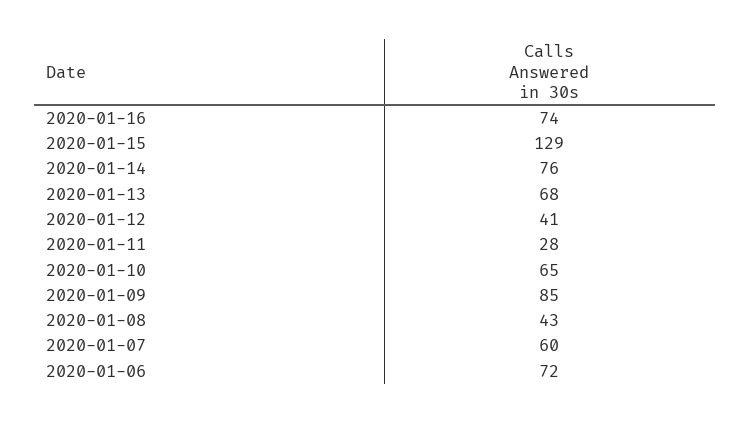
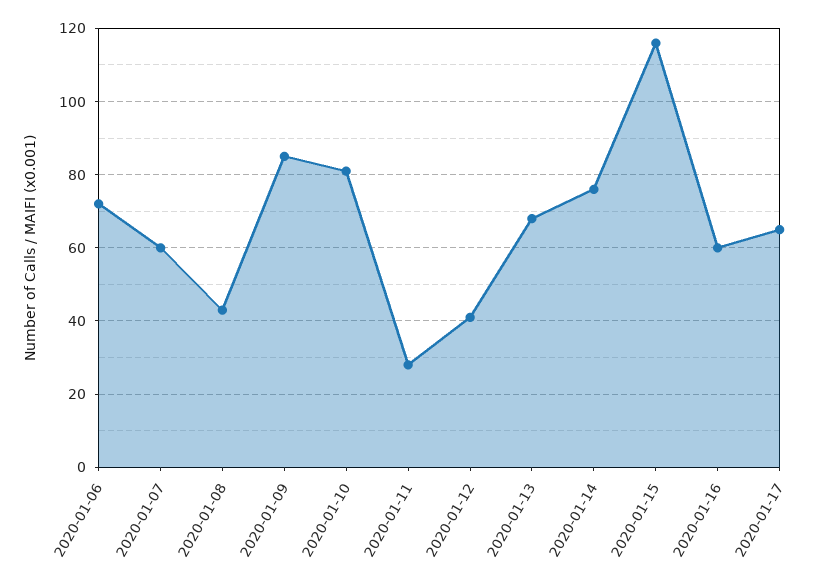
2020-01-16: 74 -> 60
2020-01-15: 129 -> 115
2020-01-10: 65 -> 80
2020-01-17: none -> 65

